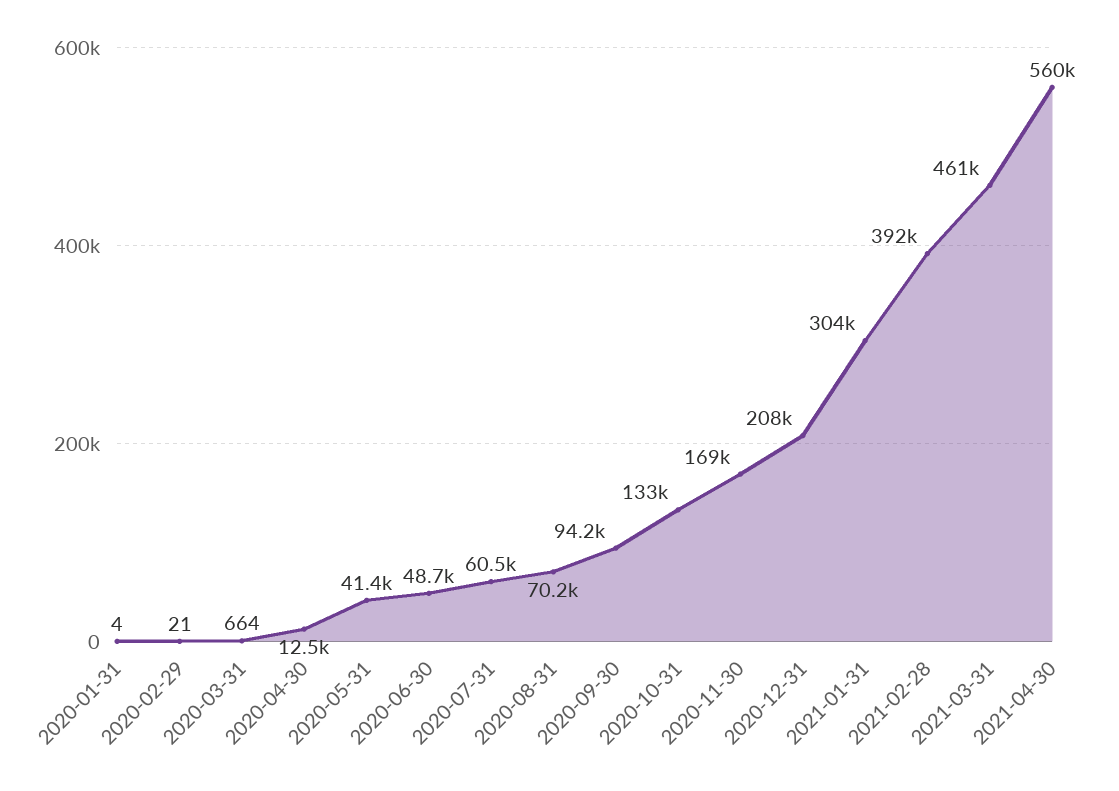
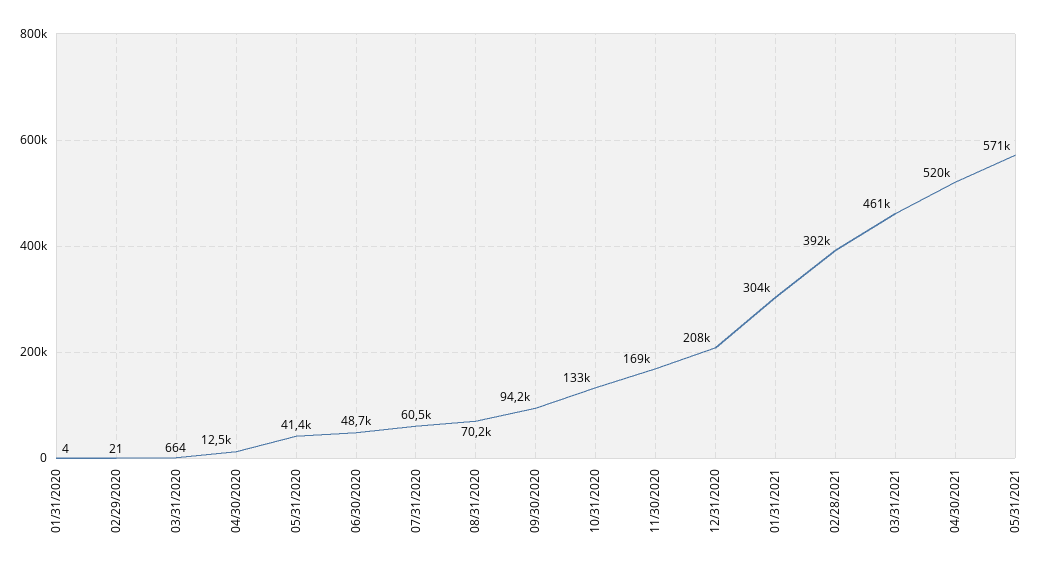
2021-04-30: 560000 -> 520000
05/31/2021: none -> 571000

